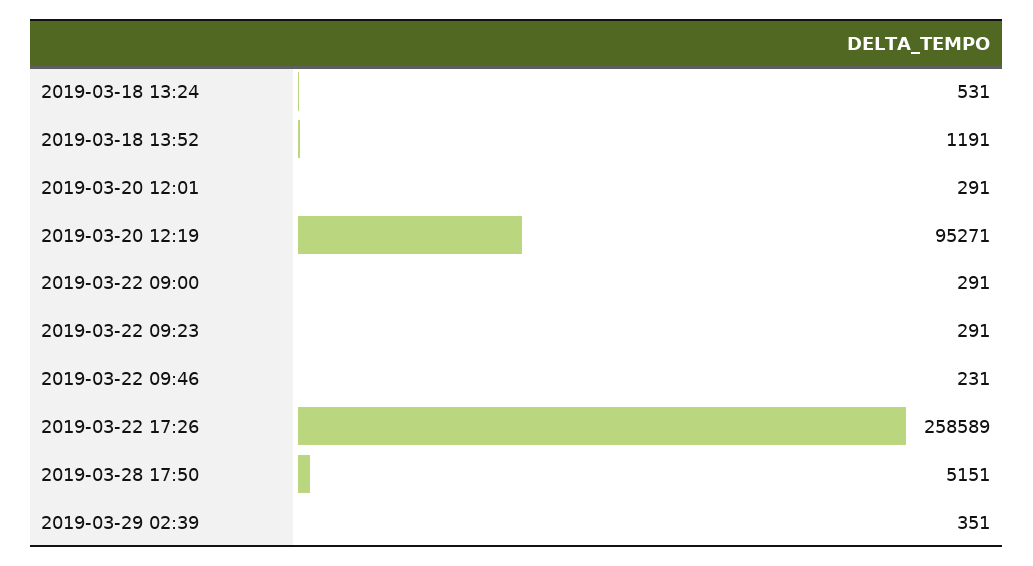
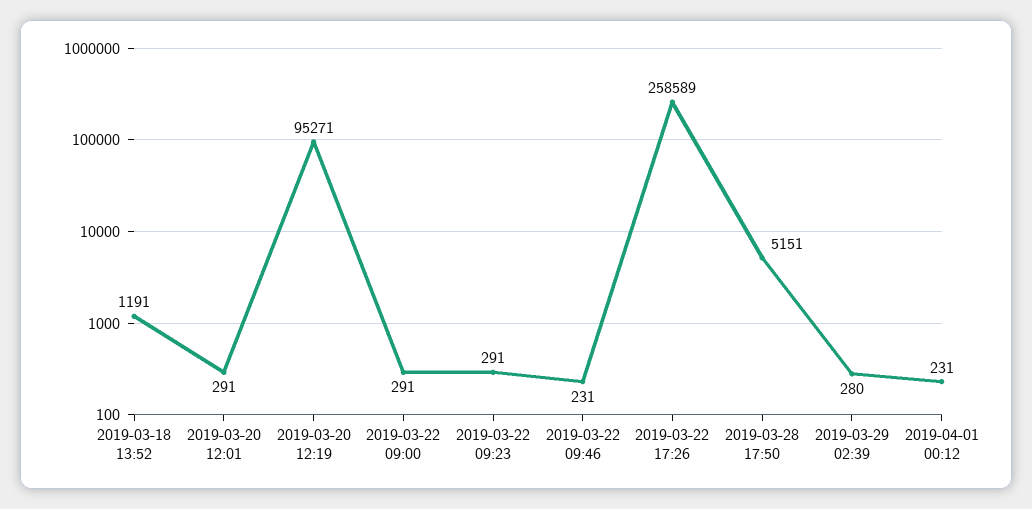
2019-03-18 13:24: 531 -> none
2019-03-29 02:39: 351 -> 280
2019-04-01 00:12: none -> 231

